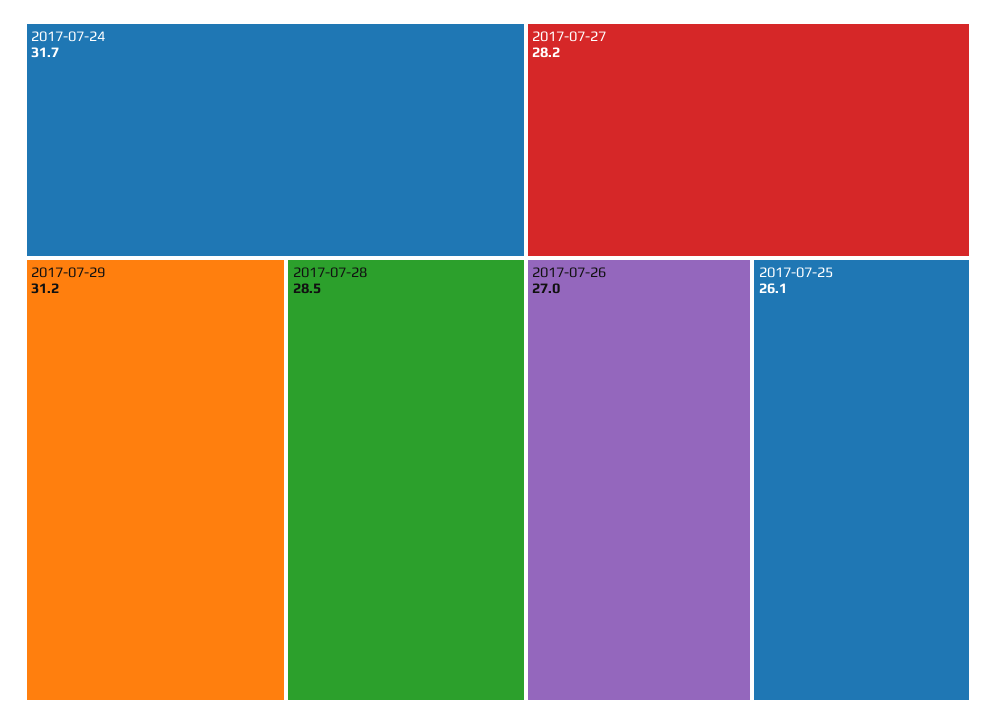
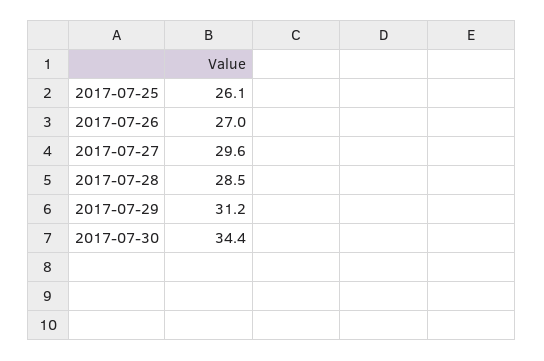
2017-07-24: 31.7 -> none
2017-07-27: 28.2 -> 29.6
2017-07-30: none -> 34.4

